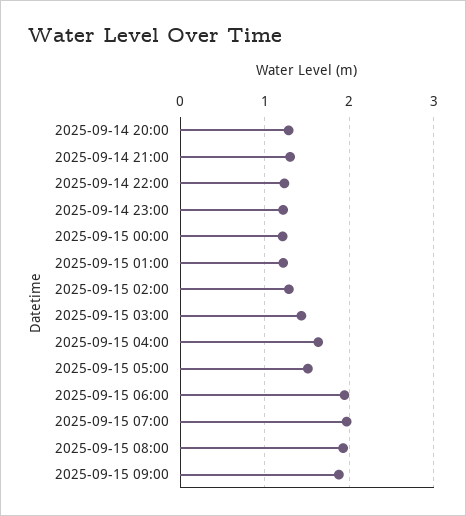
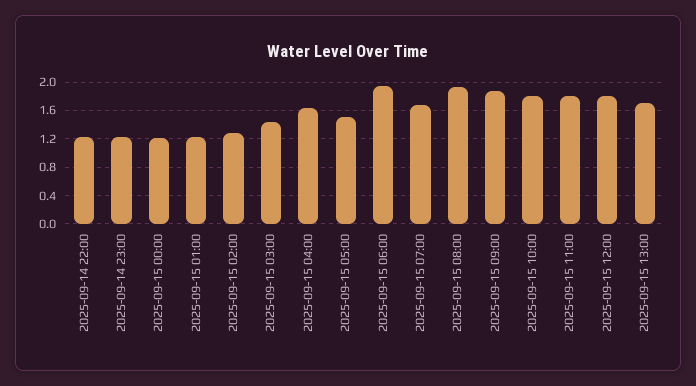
2025-09-14 20:00: 1.3 -> none
2025-09-14 21:00: 1.3 -> none
2025-09-15 07:00: 2 -> 1.7
2025-09-15 10:00: none -> 1.8
2025-09-15 11:00: none -> 1.8
2025-09-15 12:00: none -> 1.8
2025-09-15 13:00: none -> 1.7

